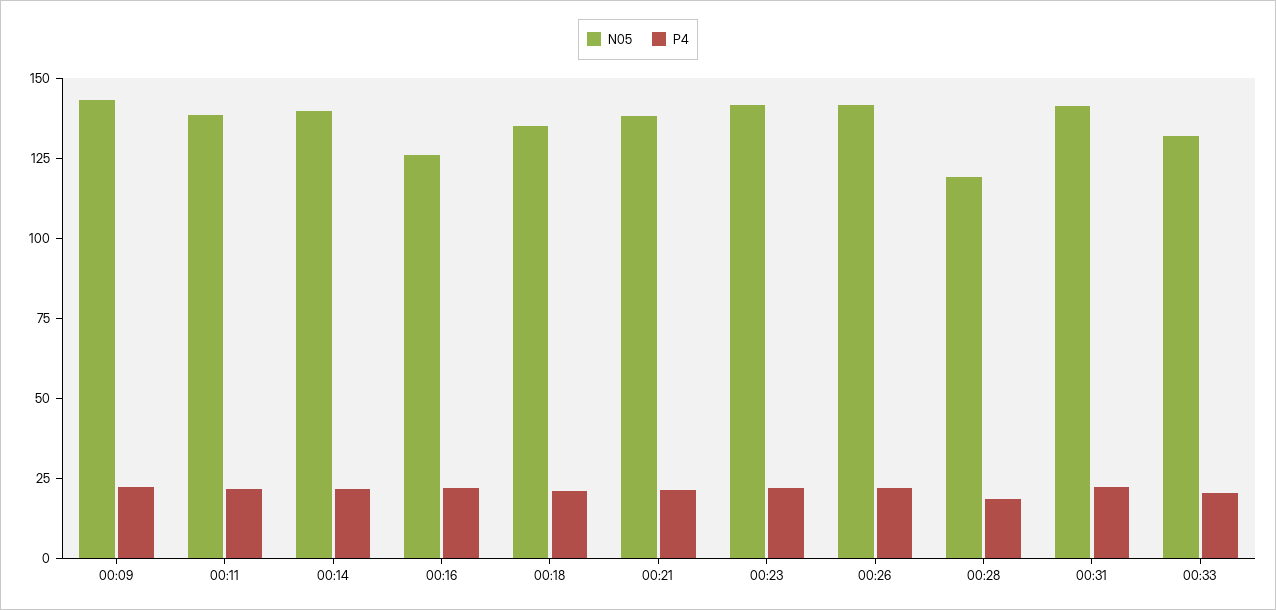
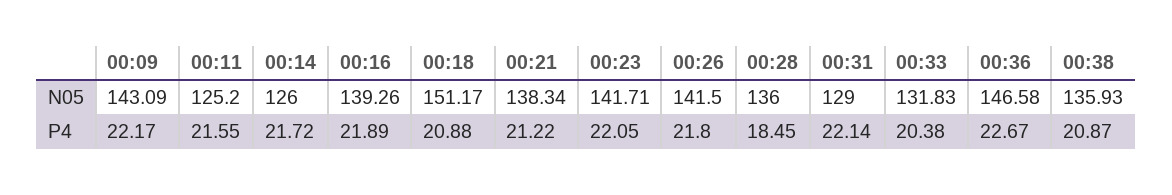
N05, 00:11: 140 -> 125.2
N05, 00:14: 140 -> 126
N05, 00:16: 125 -> 139.26
N05, 00:18: 135 -> 151.17
N05, 00:28: 120 -> 136
N05, 00:31: 140 -> 129
N05, 00:36: none -> 146.58
N05, 00:38: none -> 135.93
P4, 00:36: none -> 22.67
P4, 00:38: none -> 20.87

